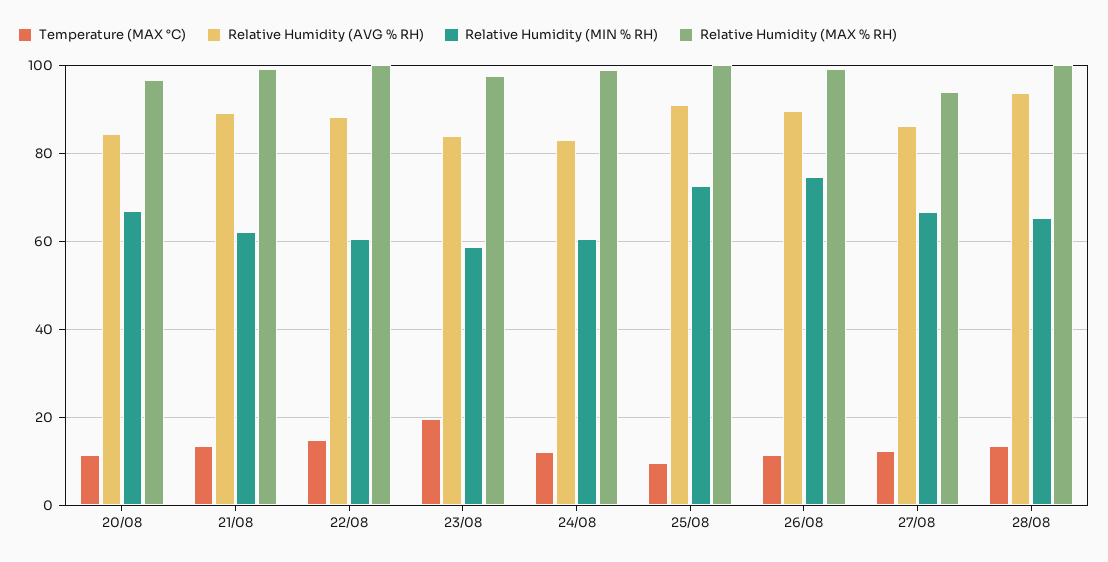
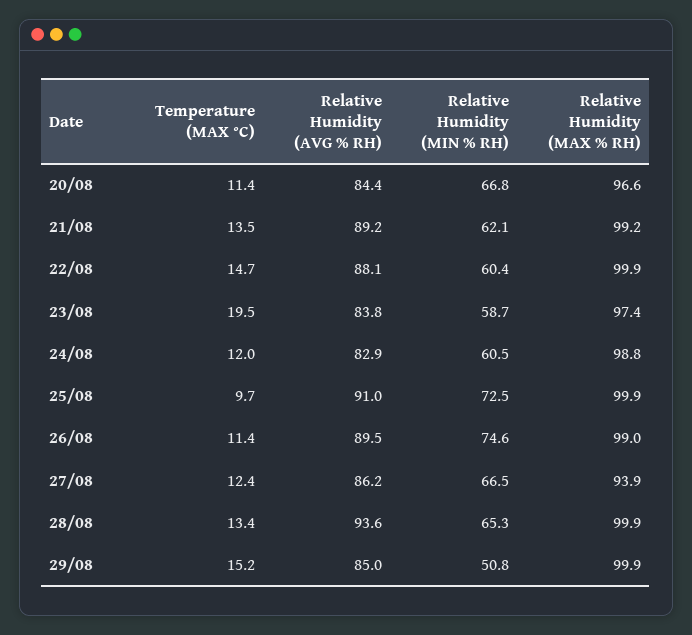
Temperature (MAX °C), 29/08: none -> 15.2
Relative Humidity (AVG % RH), 29/08: none -> 85
Relative Humidity (MIN % RH), 29/08: none -> 50.8
Relative Humidity (MAX % RH), 29/08: none -> 99.9

